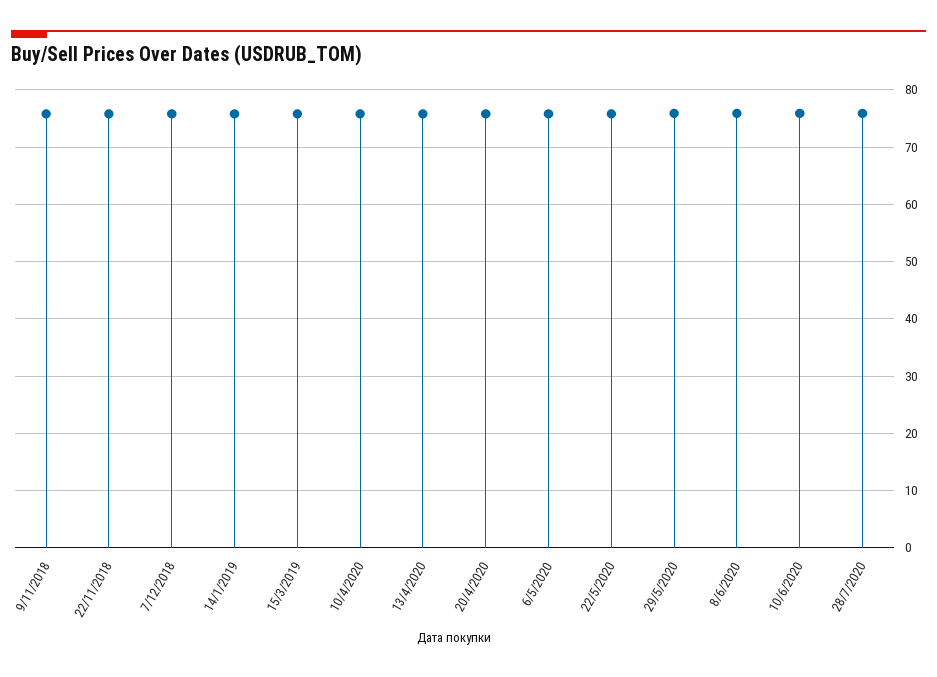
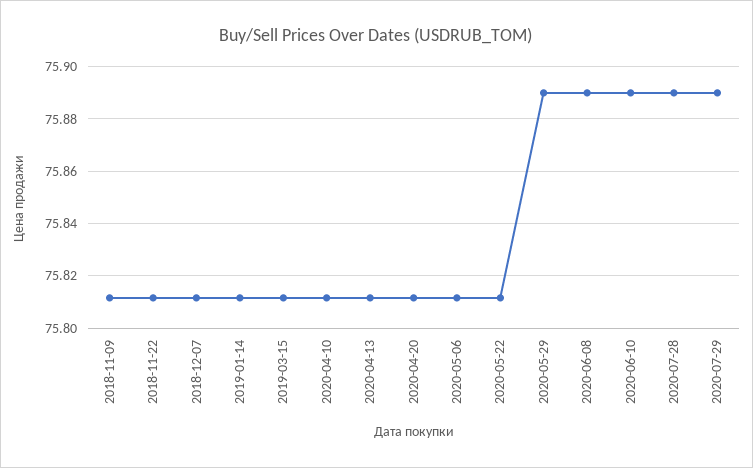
2020-07-29: none -> 75.89

